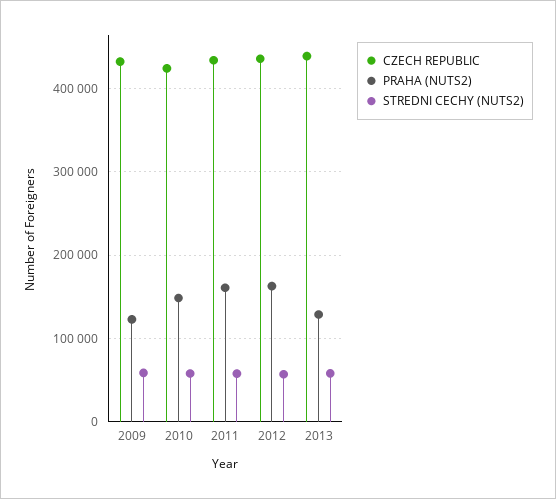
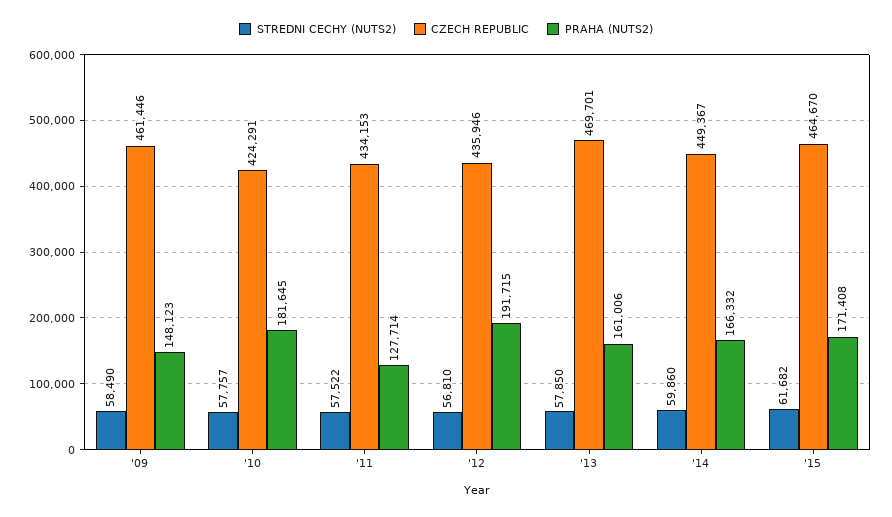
CZECH REPUBLIC, 2009: 430000 -> 461446
PRAHA (NUTS2), 2009: 120000 -> 148123
PRAHA (NUTS2), 2010: 150000 -> 181645
PRAHA (NUTS2), 2011: 160000 -> 127714
PRAHA (NUTS2), 2012: 160000 -> 191715
CZECH REPUBLIC, 2013: 440000 -> 469701
PRAHA (NUTS2), 2013: 130000 -> 161006
STREDNI CECHY (NUTS2), '14: none -> 59860
CZECH REPUBLIC, '14: none -> 449367
PRAHA (NUTS2), '14: none -> 166332
STREDNI CECHY (NUTS2), '15: none -> 61682
CZECH REPUBLIC, '15: none -> 464670
PRAHA (NUTS2), '15: none -> 171408

